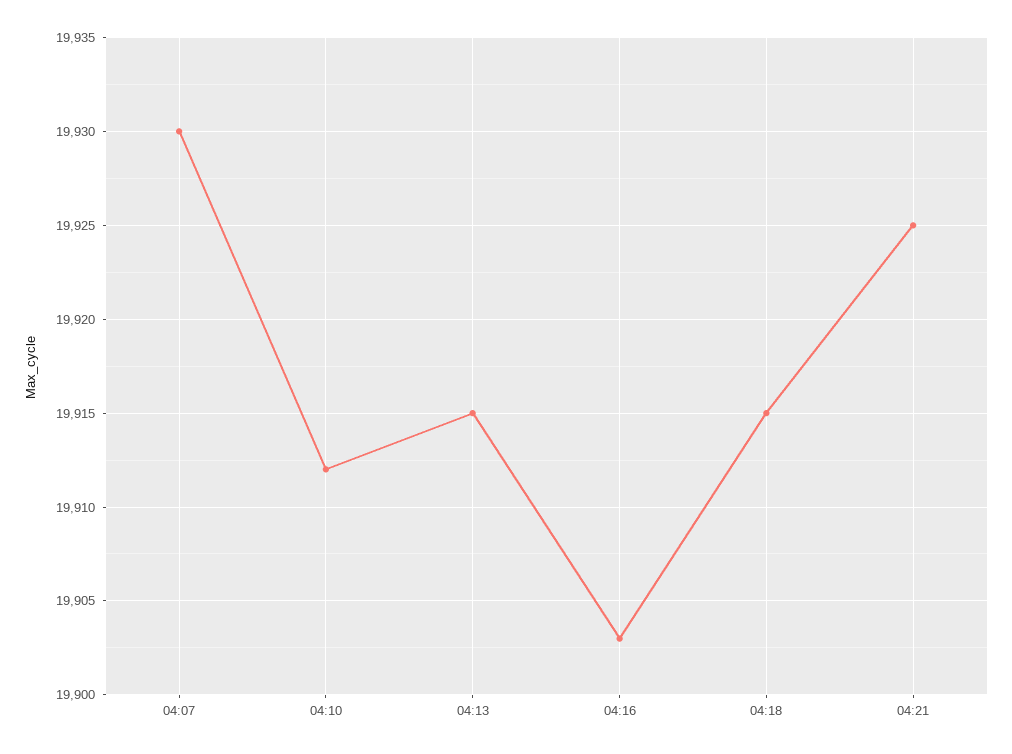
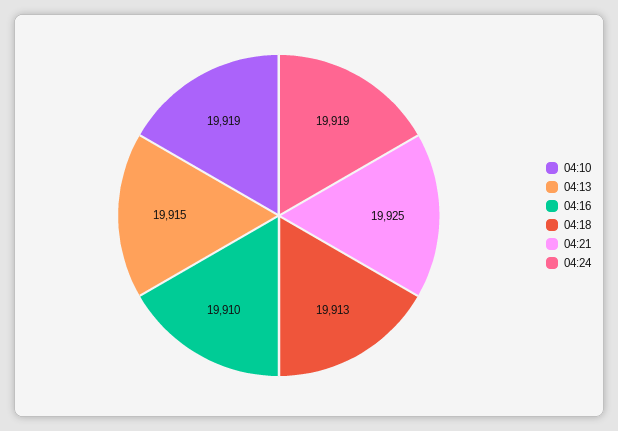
04:07: 19930 -> none
04:10: 19912 -> 19919
04:16: 19903 -> 19910
04:18: 19915 -> 19913
04:24: none -> 19919

